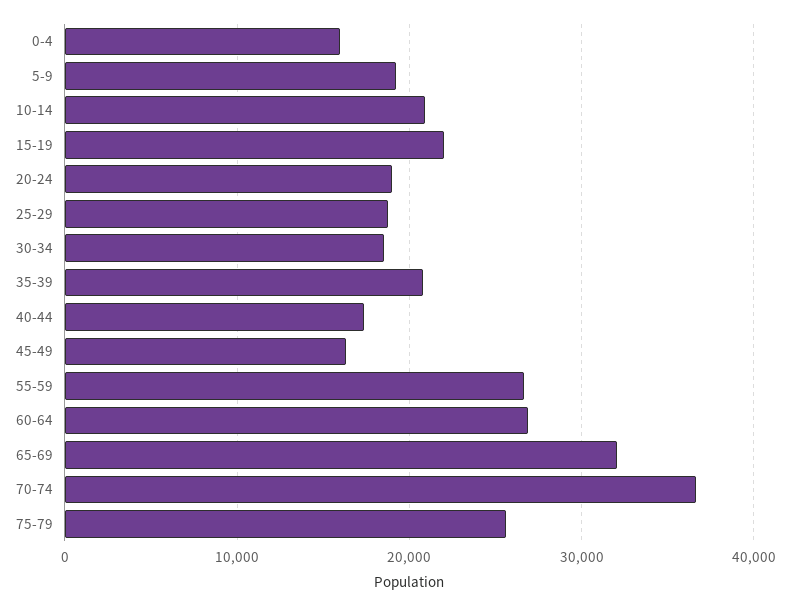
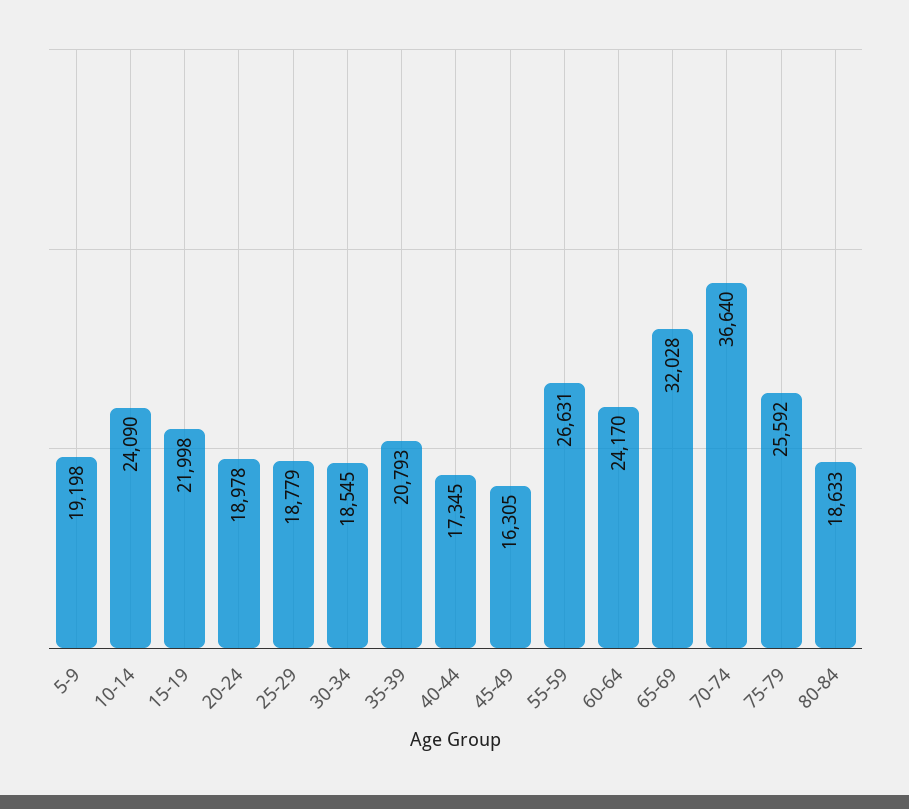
0-4: 16000 -> none
10-14: 21000 -> 24090
60-64: 27000 -> 24170
80-84: none -> 18633

